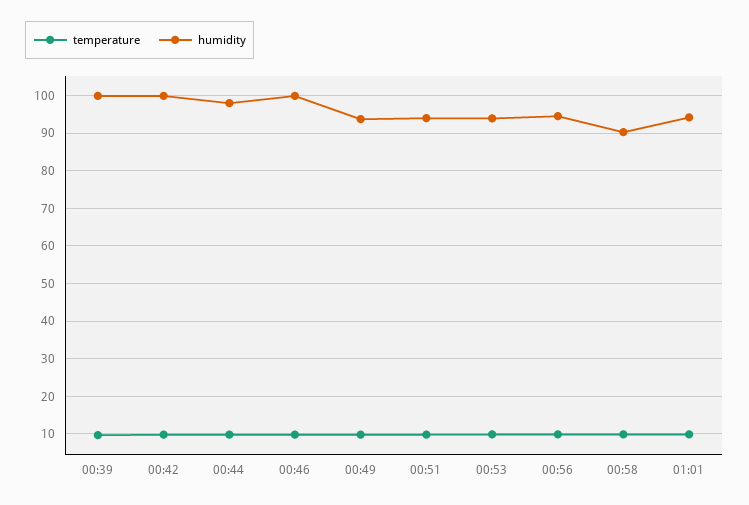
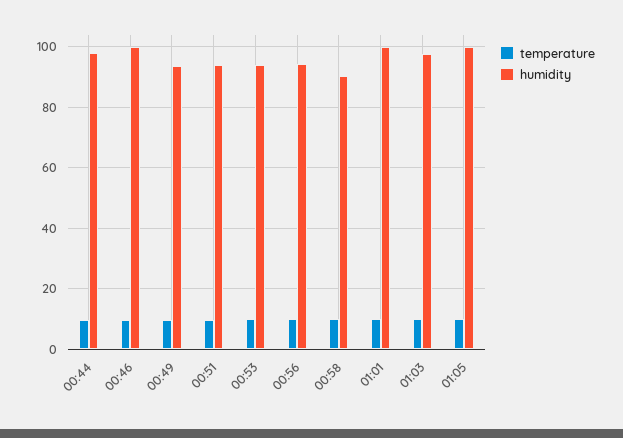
temperature, 00:39: 10 -> none
humidity, 00:39: 100 -> none
temperature, 00:42: 10 -> none
humidity, 00:42: 100 -> none
humidity, 01:01: 94 -> 100
temperature, 01:03: none -> 10
humidity, 01:03: none -> 98
temperature, 01:05: none -> 10
humidity, 01:05: none -> 100

